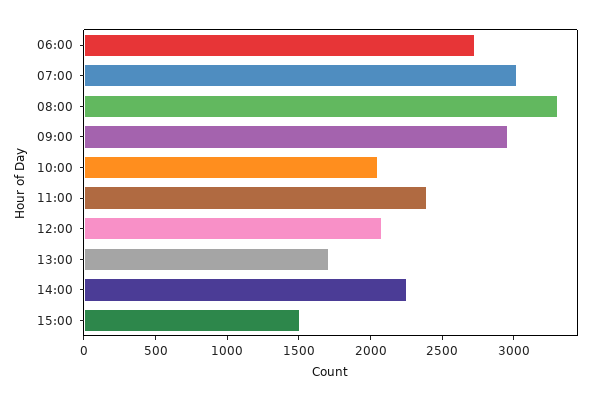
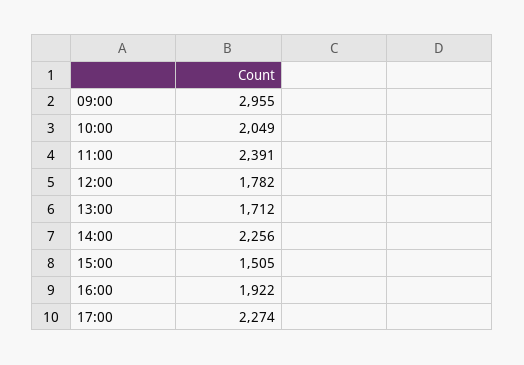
06:00: 2700 -> none
07:00: 3000 -> none
08:00: 3300 -> none
12:00: 2100 -> 1782
16:00: none -> 1922
17:00: none -> 2274

